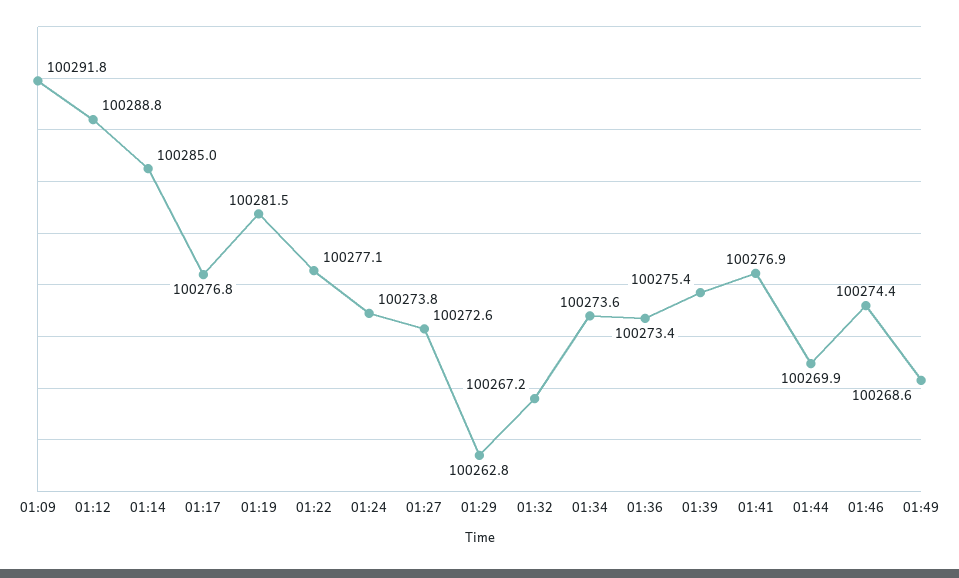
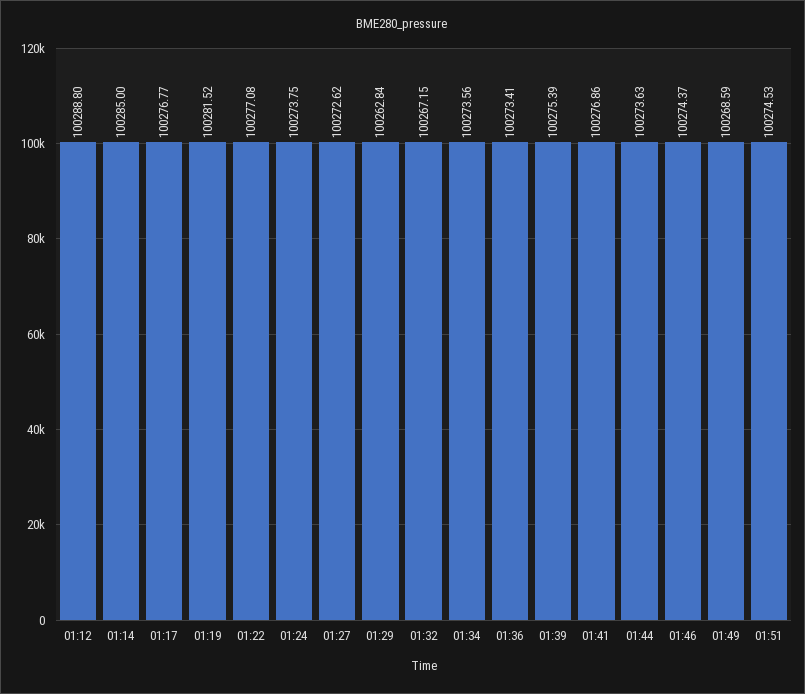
01:09: 100291.8 -> none
01:44: 100269.9 -> 100273.63
01:51: none -> 100274.53

